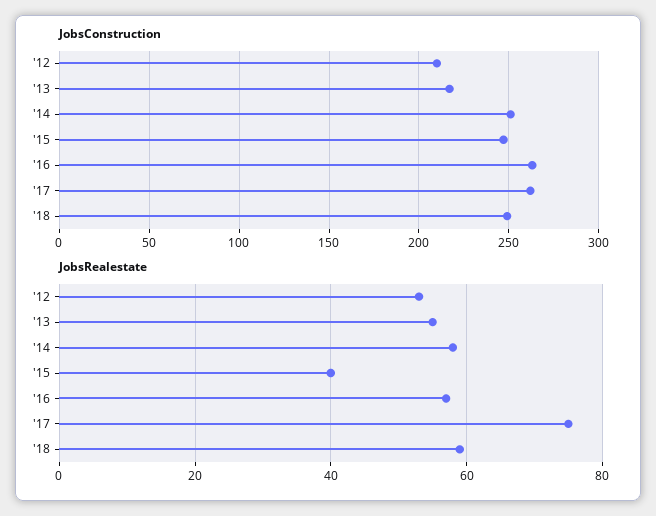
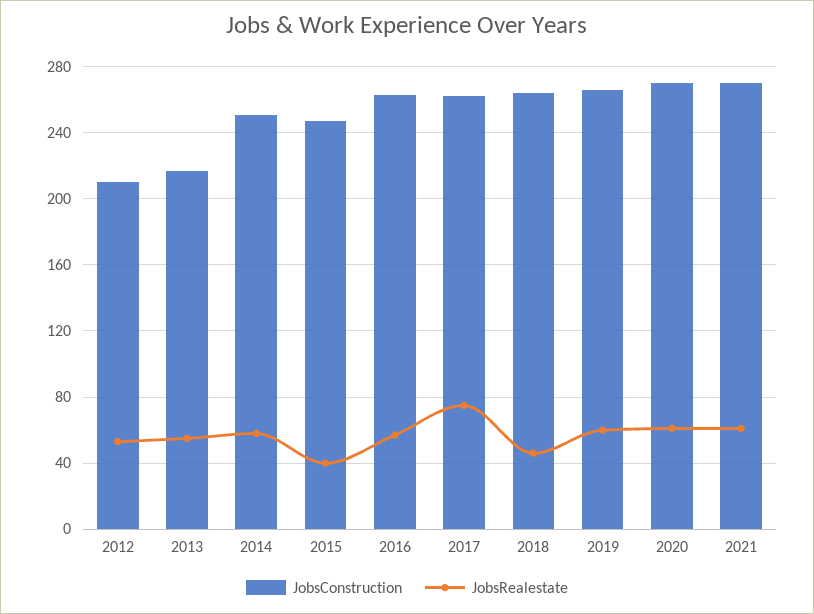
JobsConstruction, '18: 250 -> 265
JobsRealestate, '18: 60 -> 45
JobsConstruction, 2019: none -> 265
JobsRealestate, 2019: none -> 60
JobsConstruction, 2020: none -> 270
JobsRealestate, 2020: none -> 60
JobsConstruction, 2021: none -> 270
JobsRealestate, 2021: none -> 60

